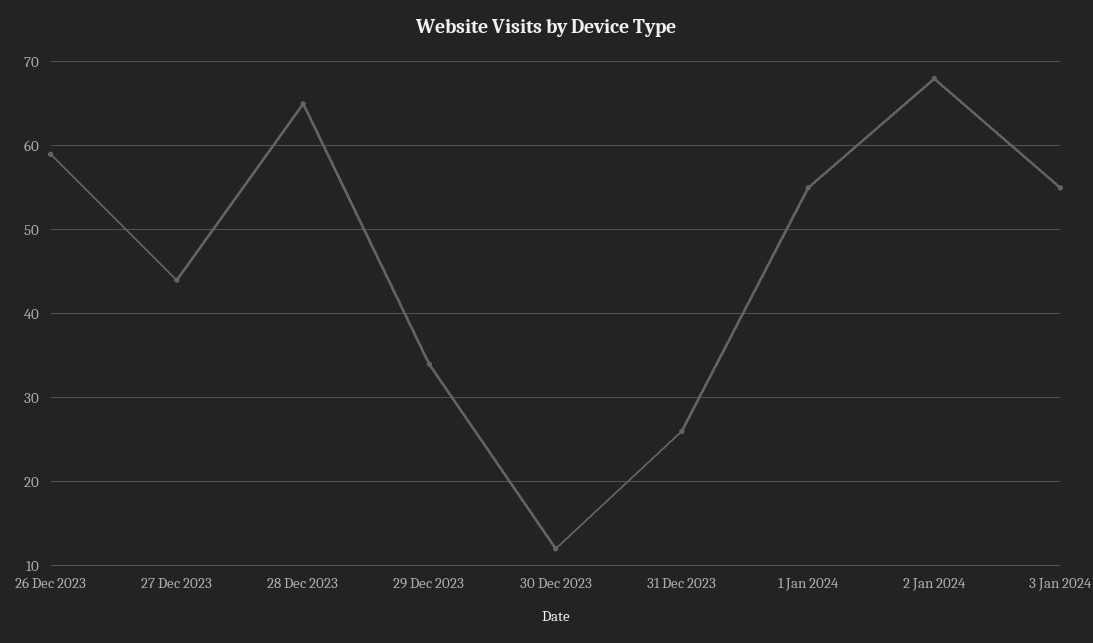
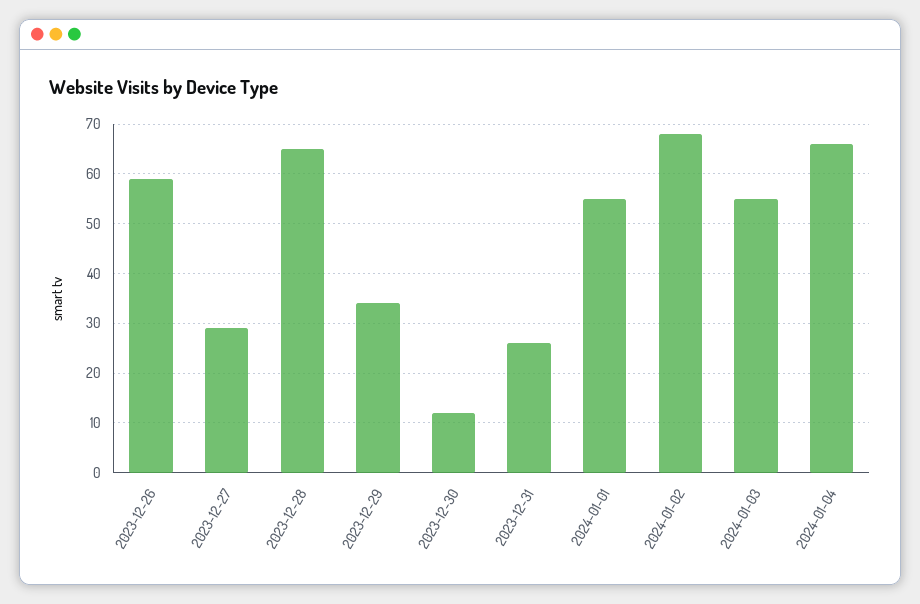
27 Dec 2023: 44 -> 30
2024-01-04: none -> 65

